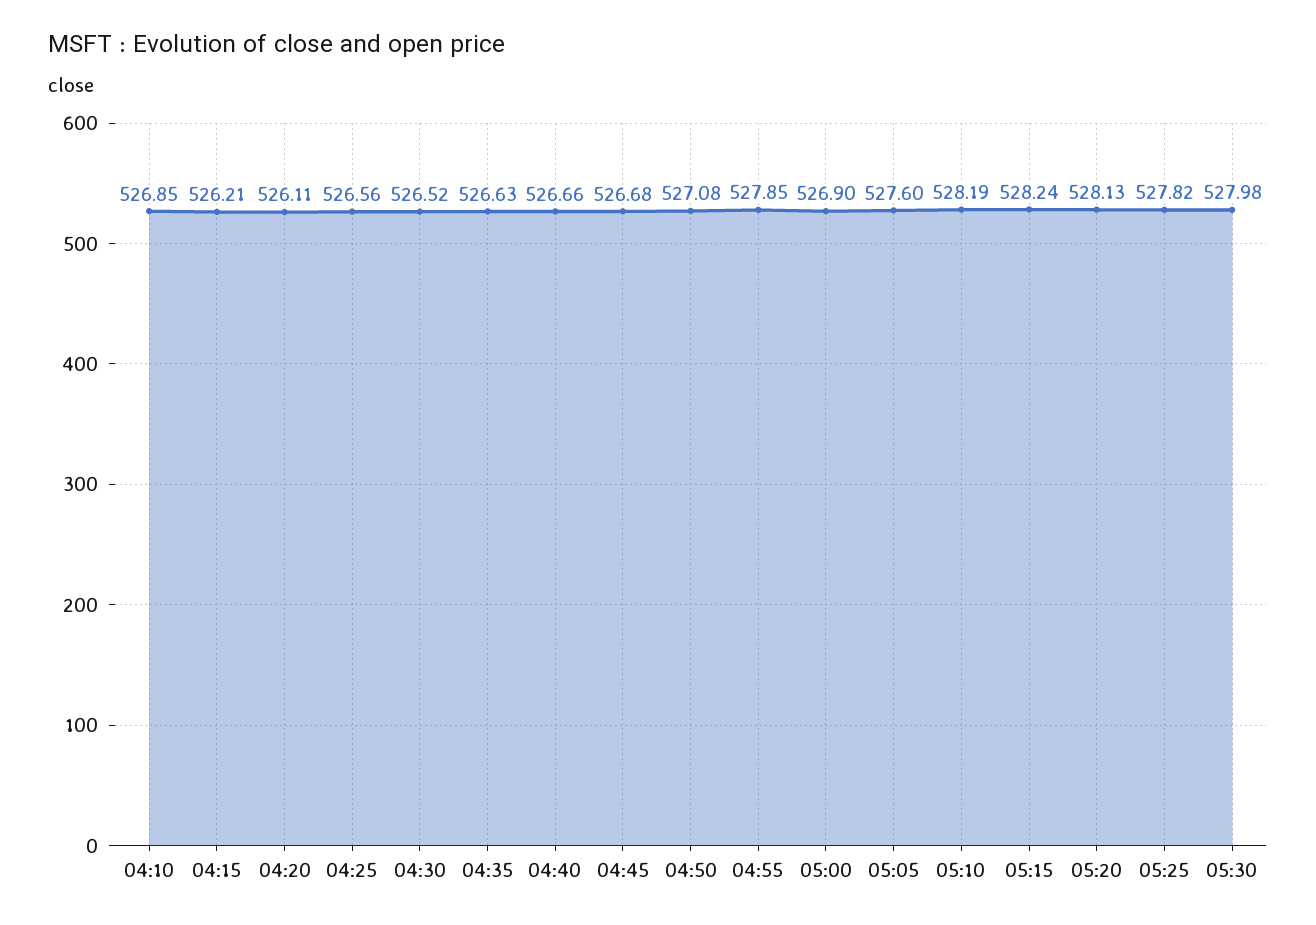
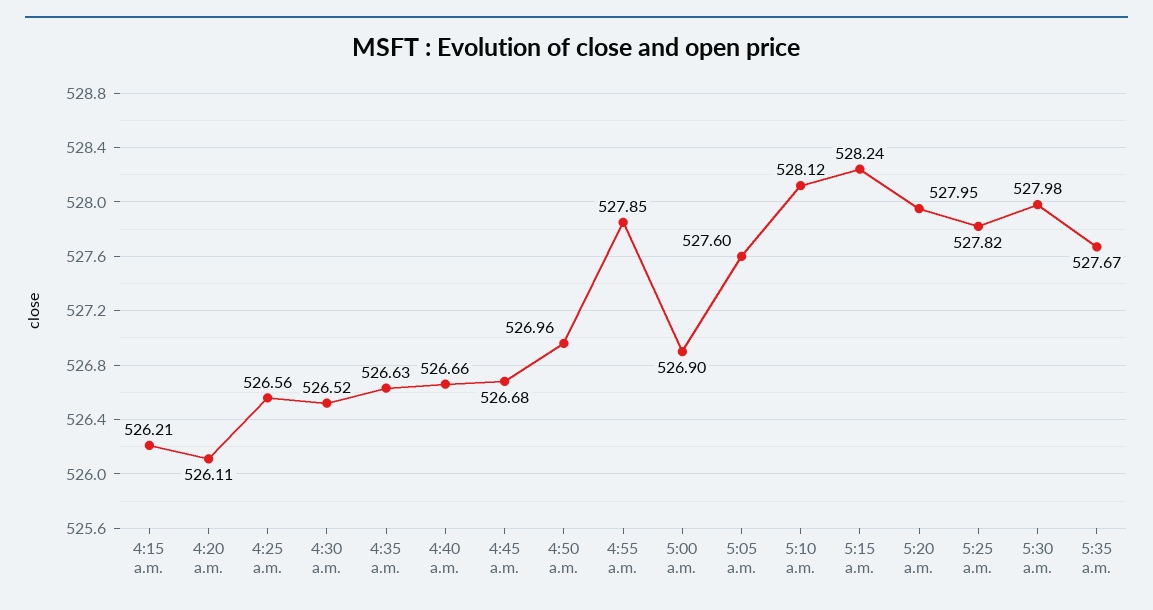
04:10: 526.85 -> none
04:50: 527.08 -> 526.96
05:10: 528.19 -> 528.12
05:20: 528.13 -> 527.95
5:35 a.m.: none -> 527.67

